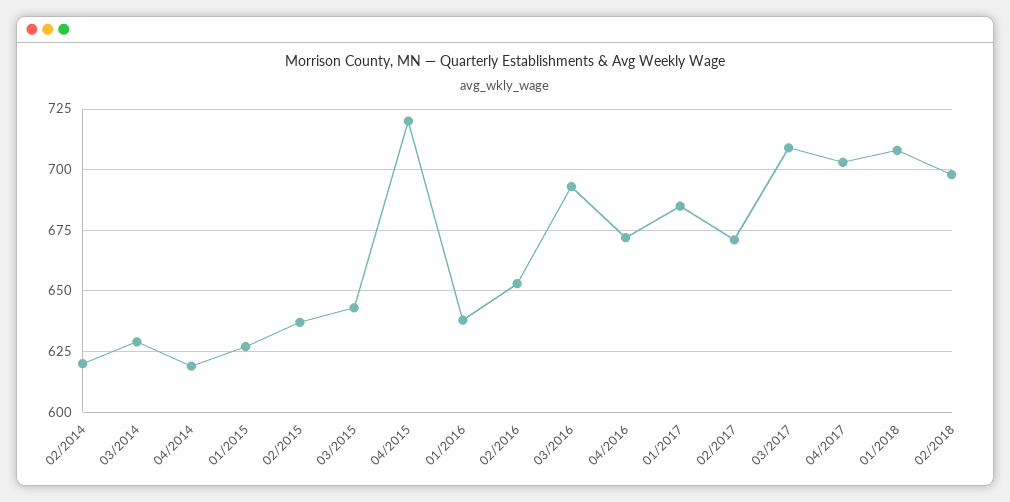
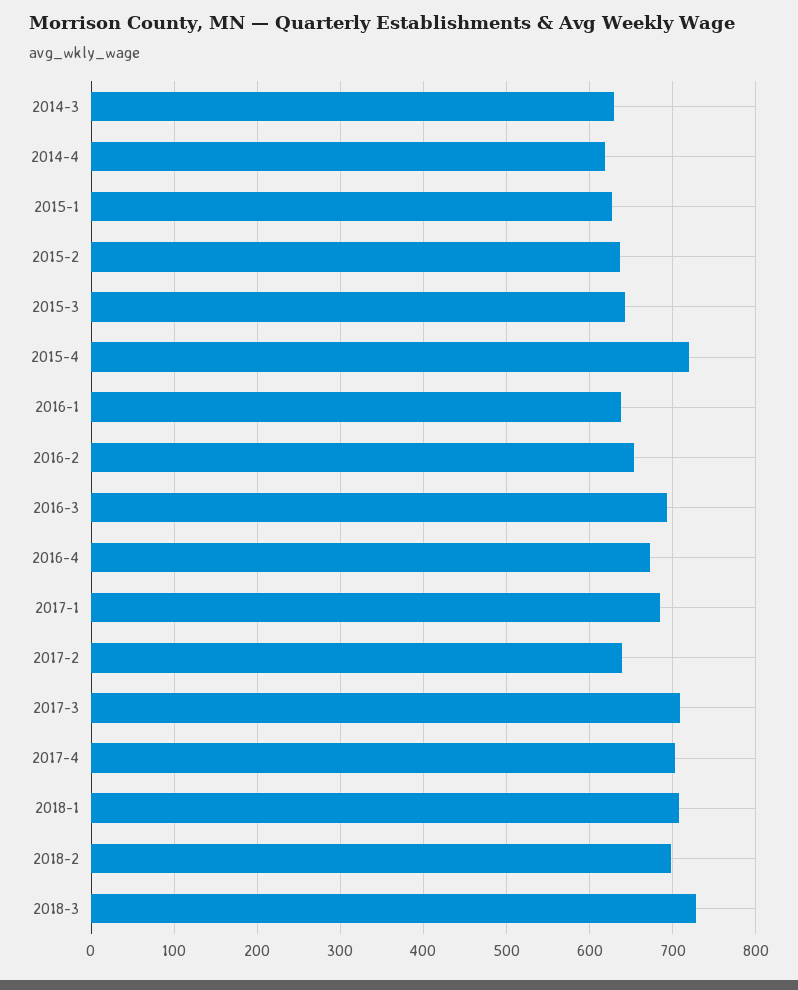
02/2014: 620 -> none
02/2017: 670 -> 640
2018-3: none -> 730

